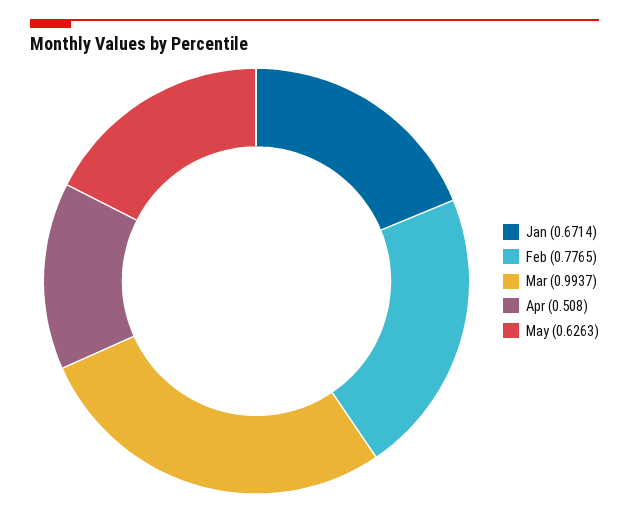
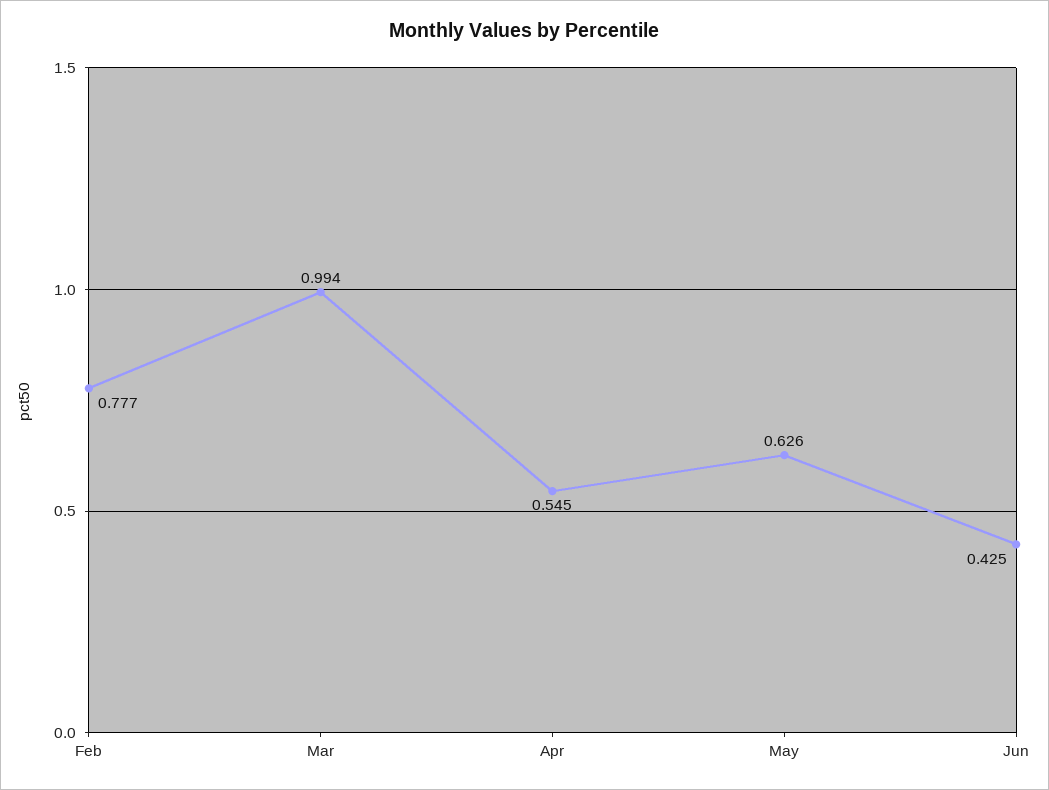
Jan: 0.6714 -> none
Apr: 0.508 -> 0.545
Jun: none -> 0.425

